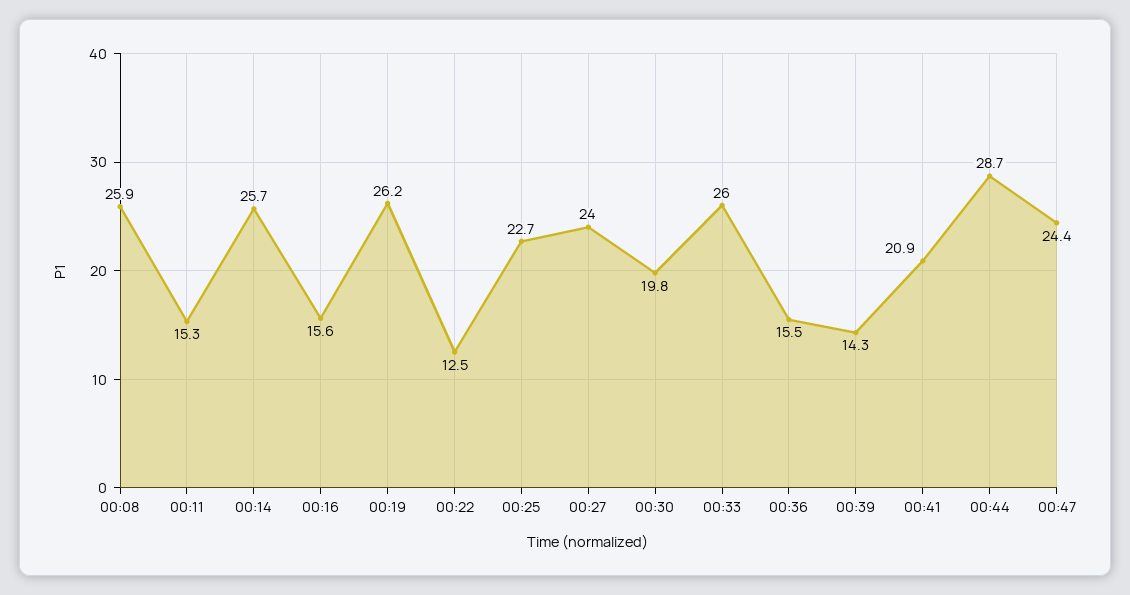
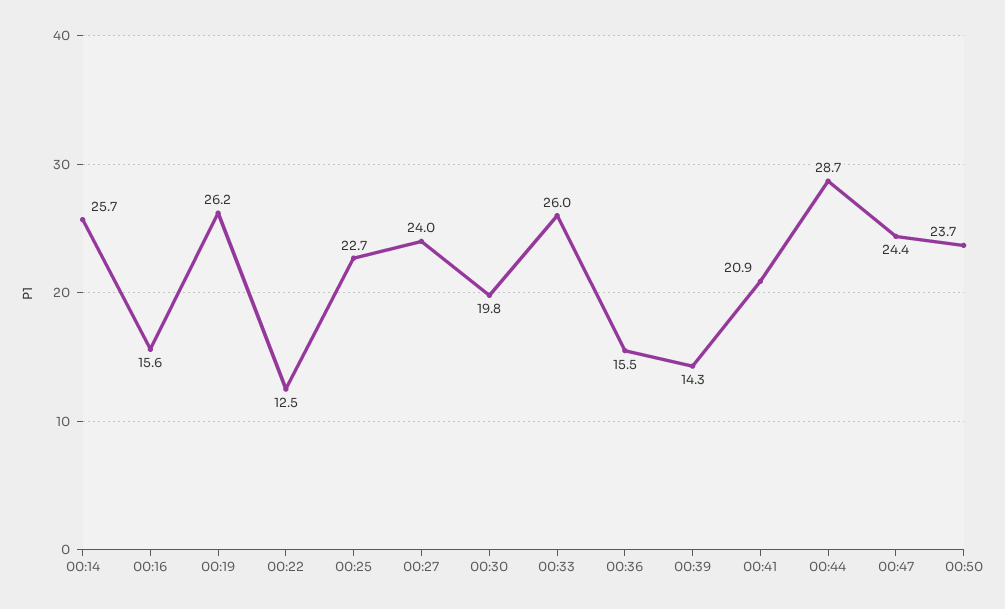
00:08: 25.9 -> none
00:11: 15.3 -> none
00:50: none -> 23.7

